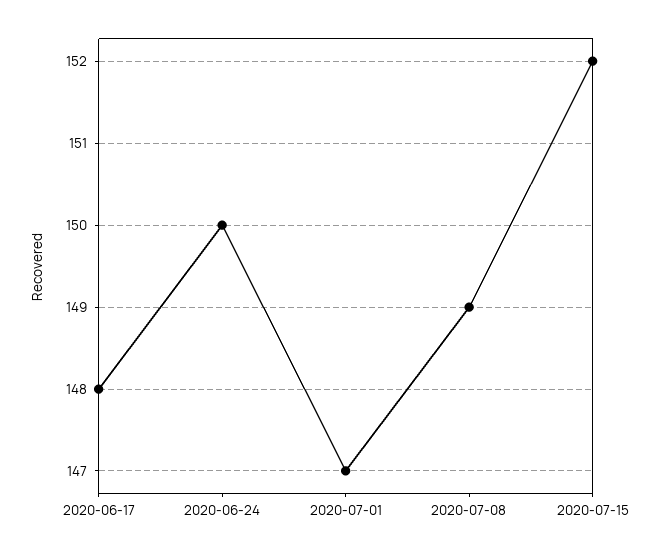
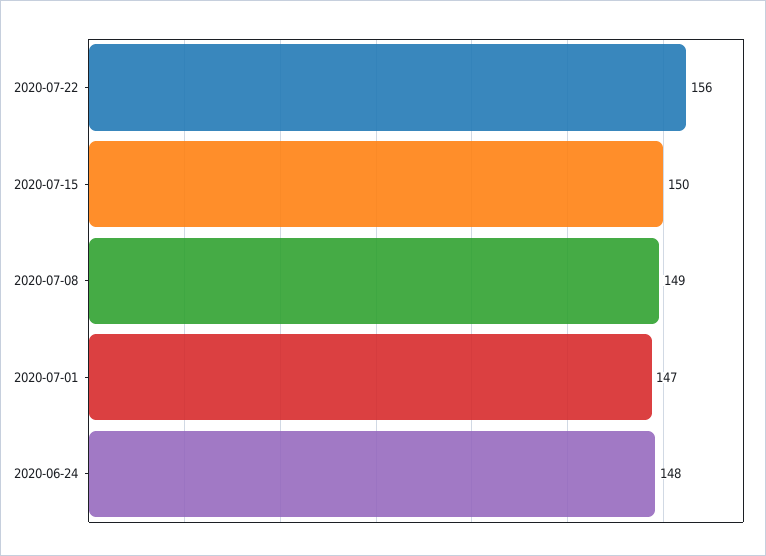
2020-06-17: 148 -> none
2020-06-24: 150 -> 148
2020-07-15: 152 -> 150
2020-07-22: none -> 156

